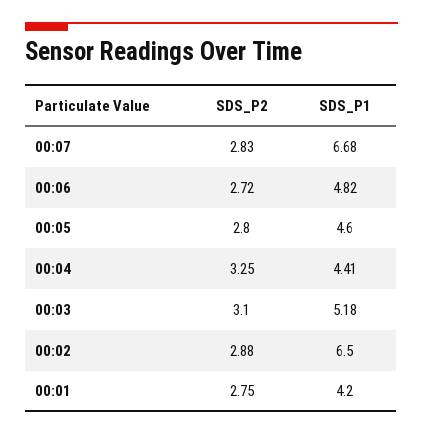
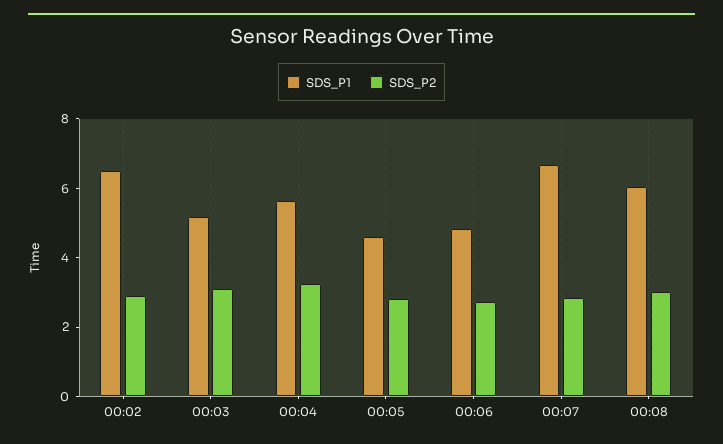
SDS_P1, 00:04: 4.41 -> 5.5
SDS_P2, 00:01: 2.75 -> none
SDS_P1, 00:01: 4.2 -> none
SDS_P1, 00:08: none -> 6
SDS_P2, 00:08: none -> 3

